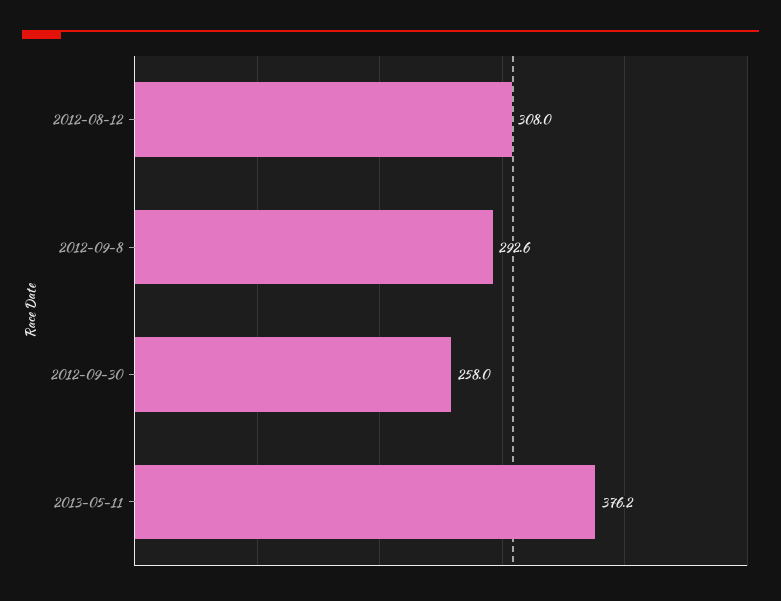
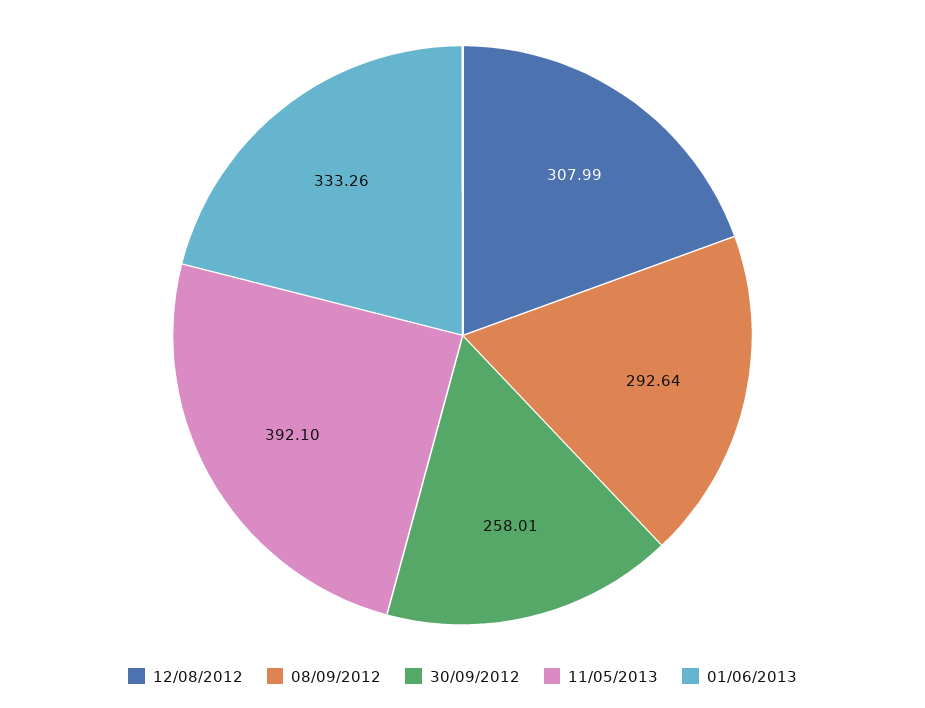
2013-05-11: 376.2 -> 392.1
01/06/2013: none -> 333.26

